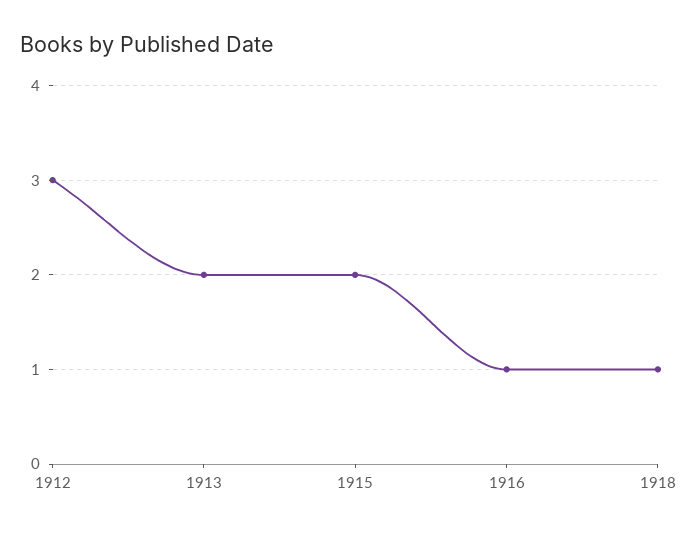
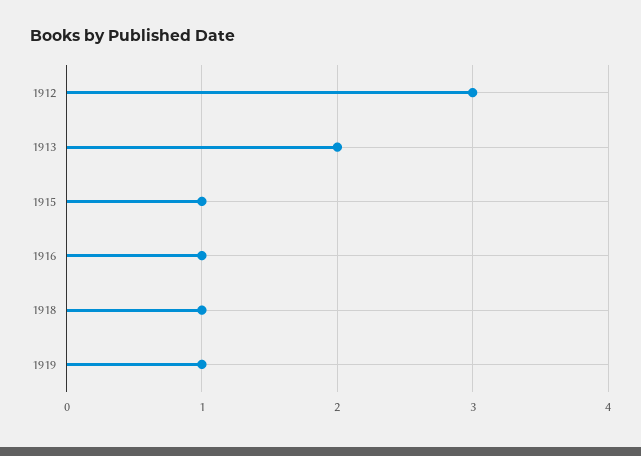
1915: 2 -> 1
1919: none -> 1

